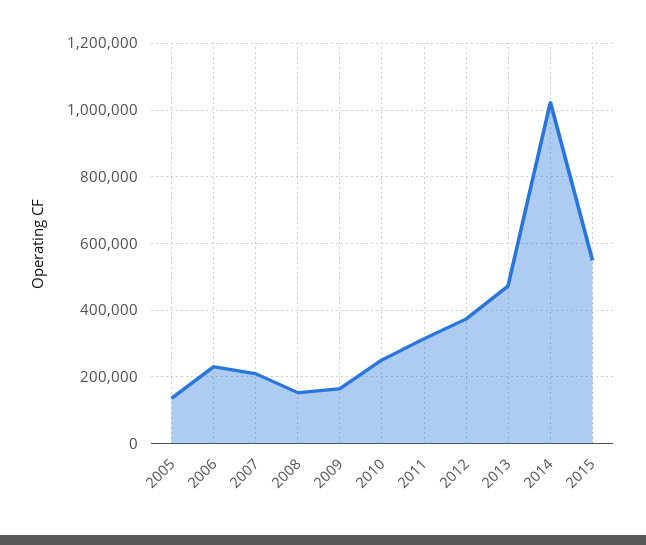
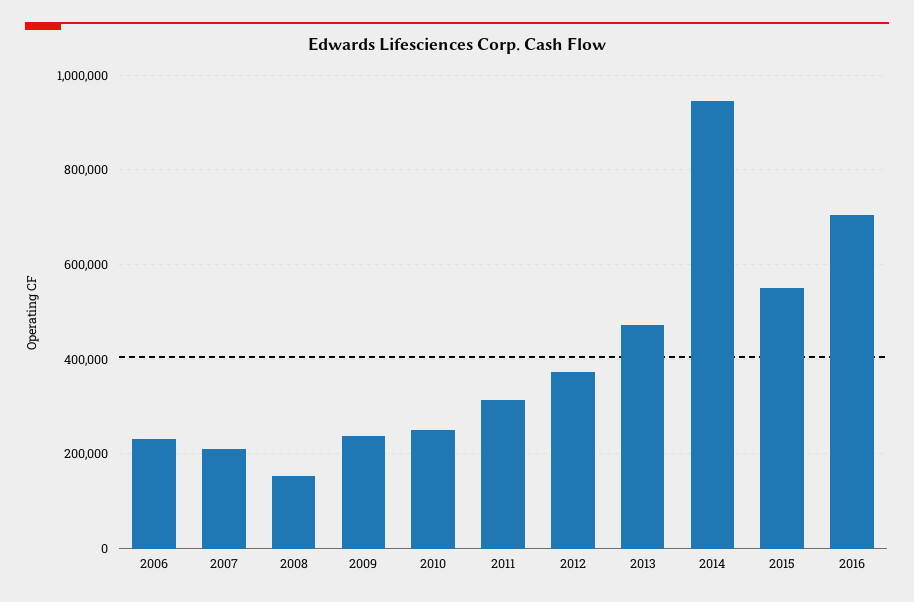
2005: 140000 -> none
2009: 160000 -> 240000
2014: 1020000 -> 940000
2016: none -> 700000

